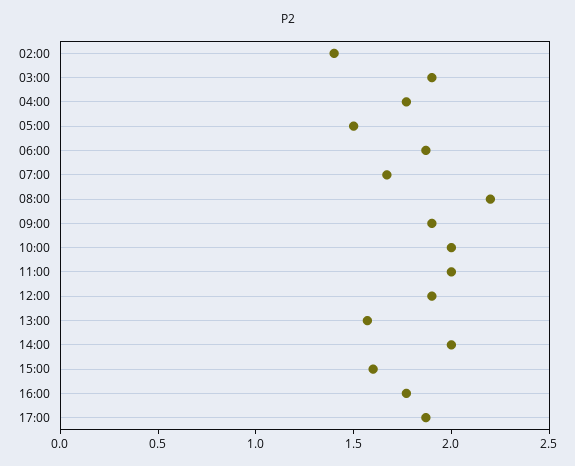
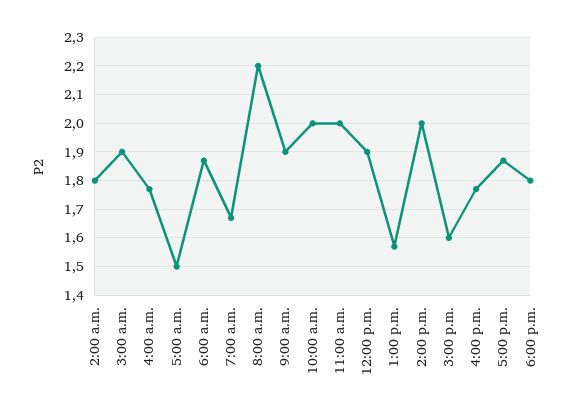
02:00: 1.4 -> 1.8
6:00 p.m.: none -> 1.8

